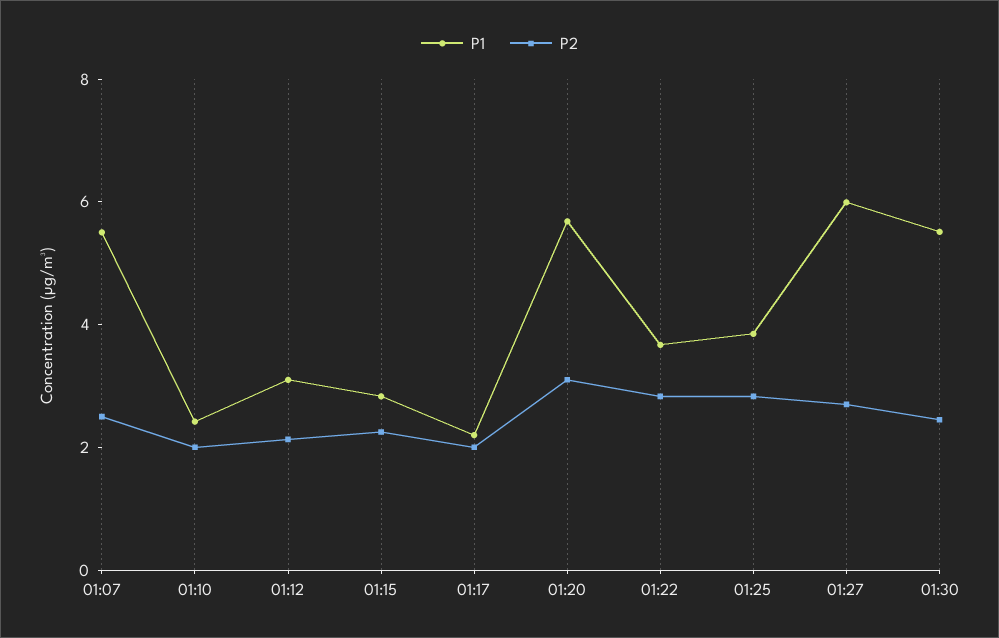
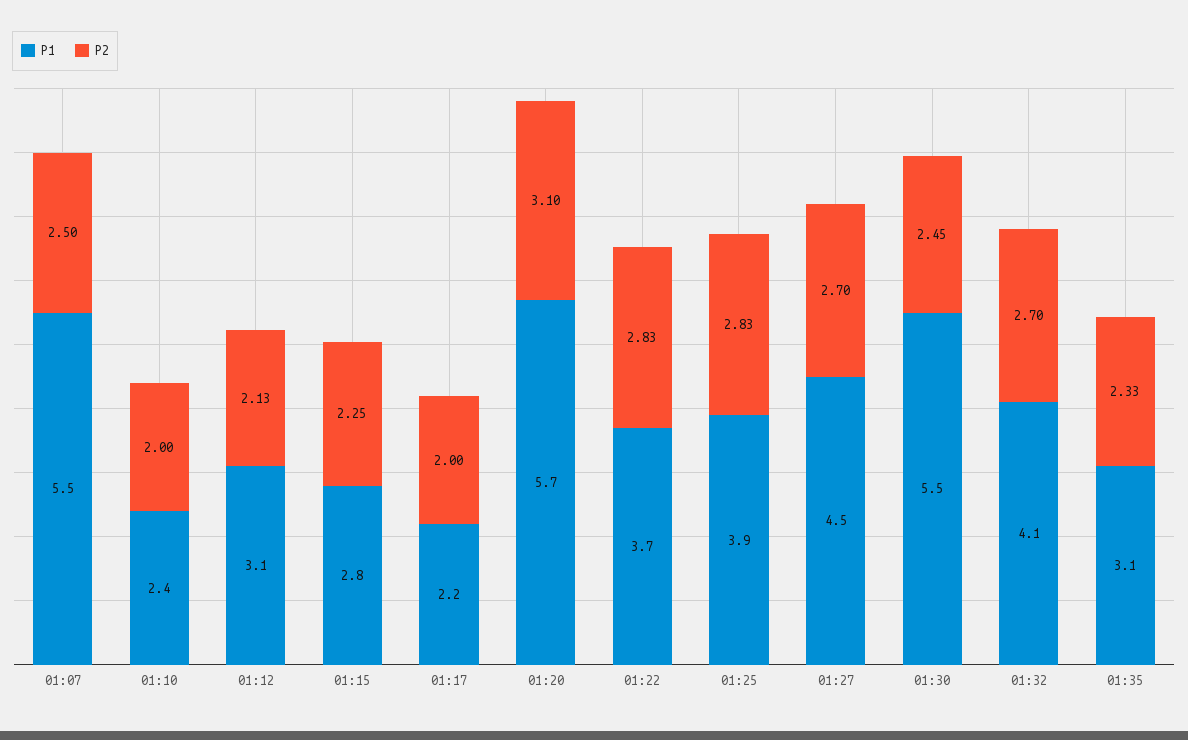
P1, 01:27: 6 -> 4.5
P1, 01:32: none -> 4.1
P2, 01:32: none -> 2.7
P1, 01:35: none -> 3.1
P2, 01:35: none -> 2.33

